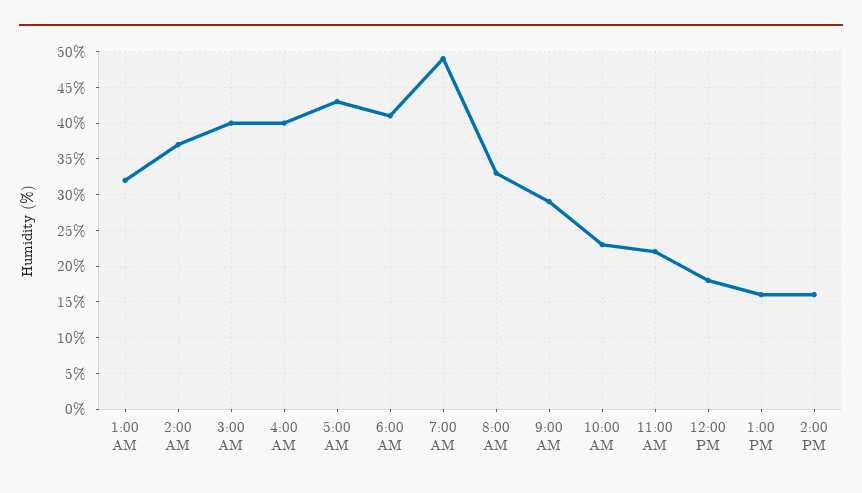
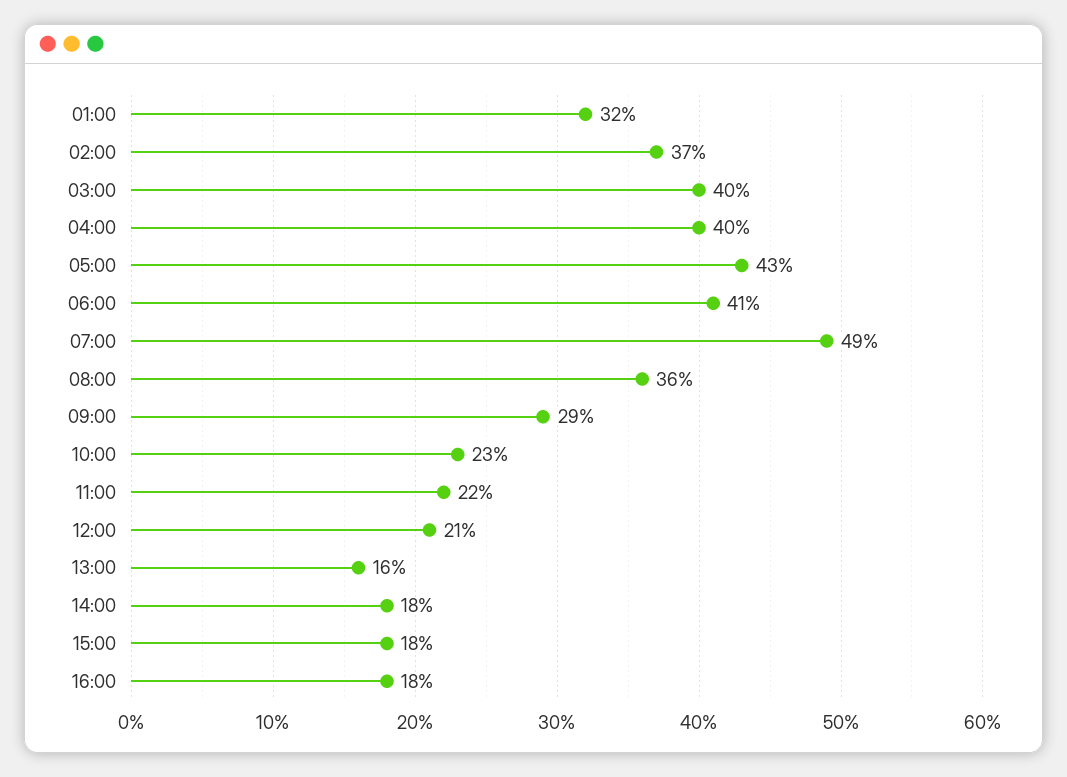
8:00 AM: 33 -> 36
12:00 PM: 18 -> 21
2:00 PM: 16 -> 18
15:00: none -> 18
16:00: none -> 18

